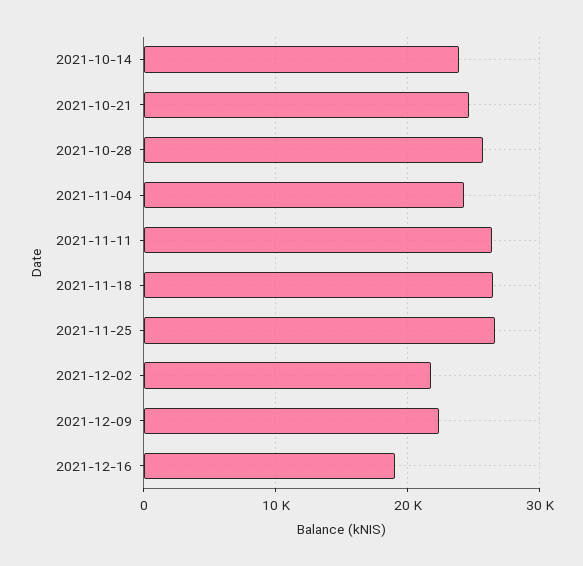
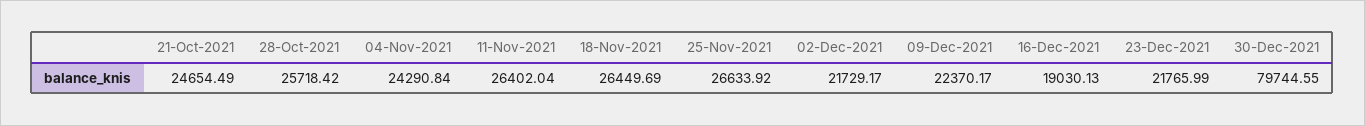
2021-10-14: 24000 -> none
23-Dec-2021: none -> 21765.99
30-Dec-2021: none -> 79744.55

